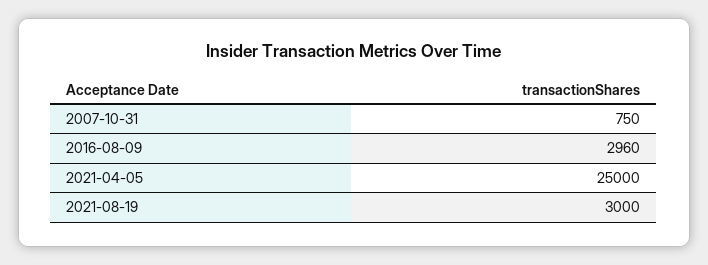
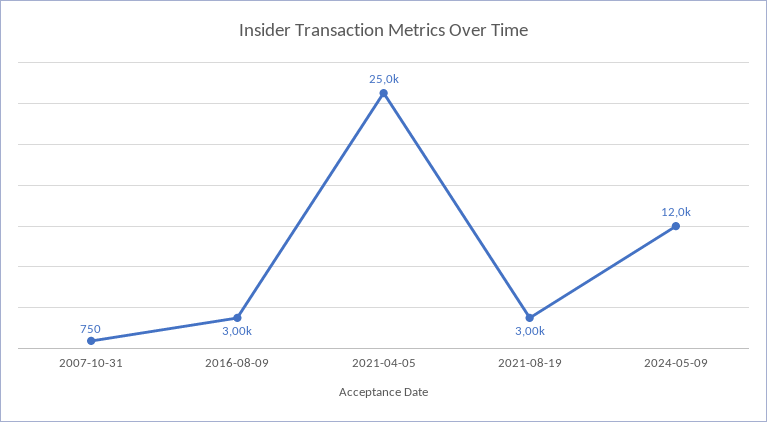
2016-08-09: 2960 -> 3000
2024-05-09: none -> 12000

